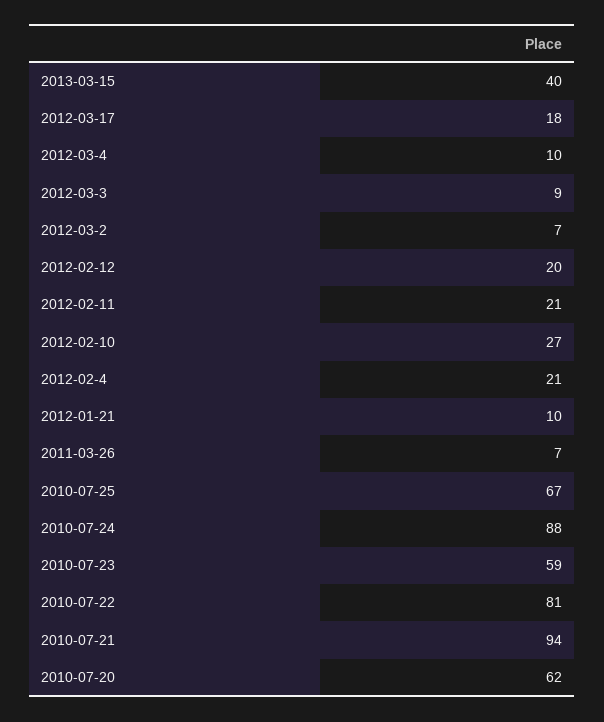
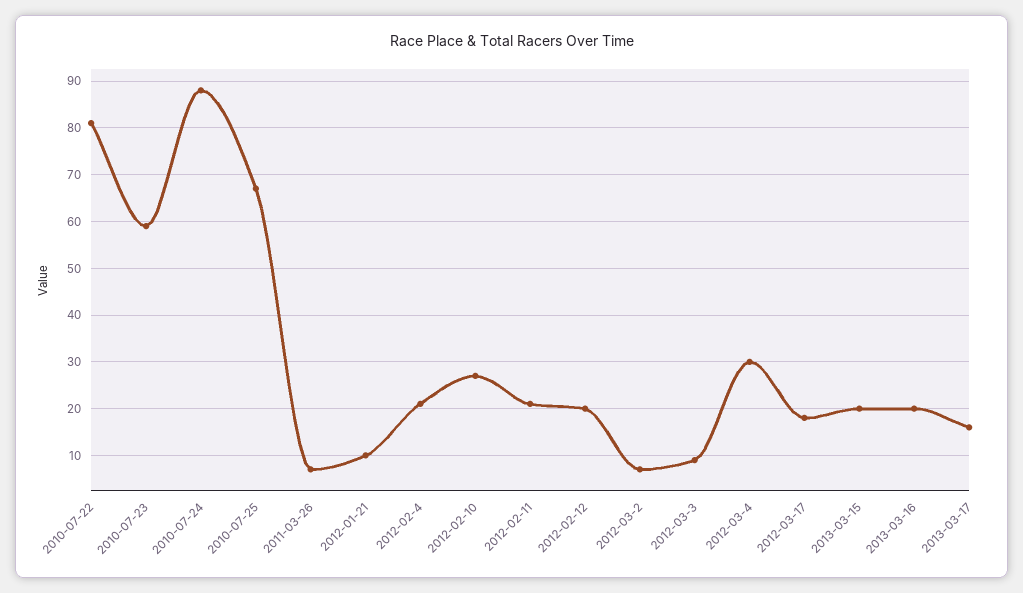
2013-03-15: 40 -> 20
2012-03-4: 10 -> 30
2010-07-21: 94 -> none
2010-07-20: 62 -> none
2013-03-16: none -> 20
2013-03-17: none -> 15

